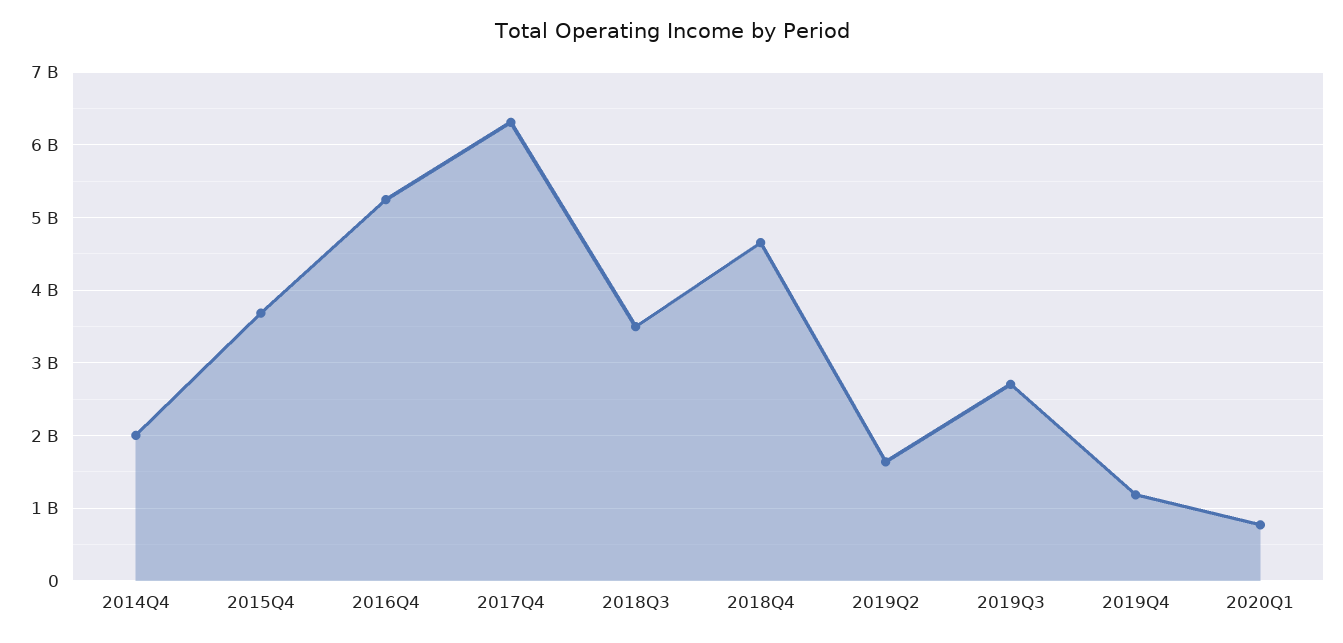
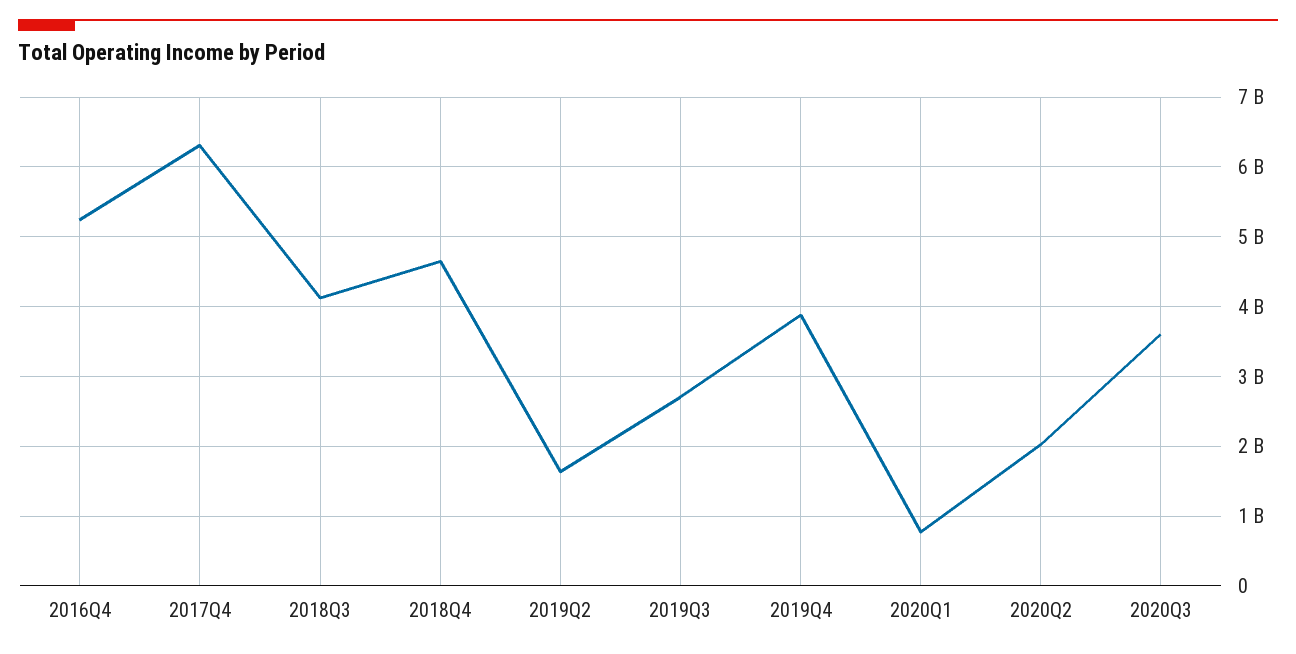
2014Q4: 2000000000 -> none
2015Q4: 3700000000 -> none
2018Q3: 3500000000 -> 4100000000
2019Q4: 1200000000 -> 3900000000
2020Q2: none -> 2000000000
2020Q3: none -> 3600000000

